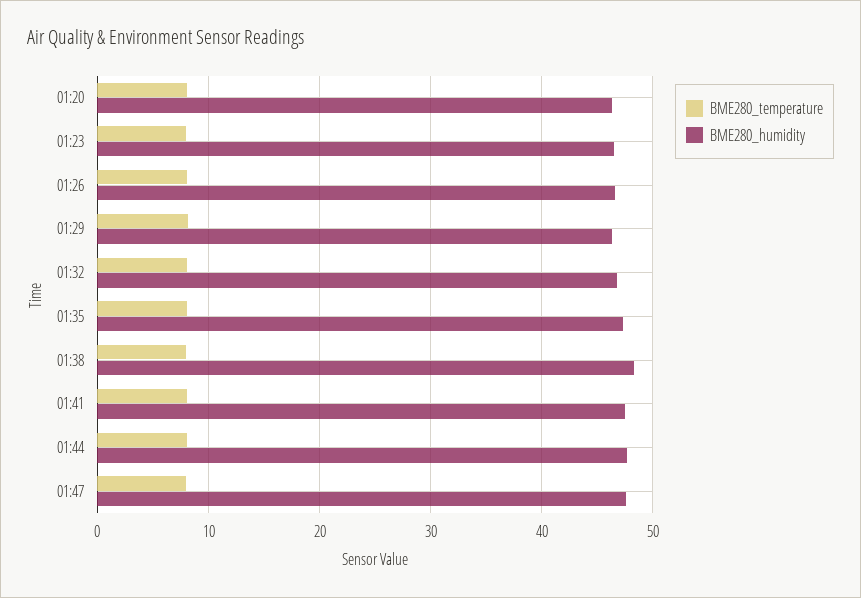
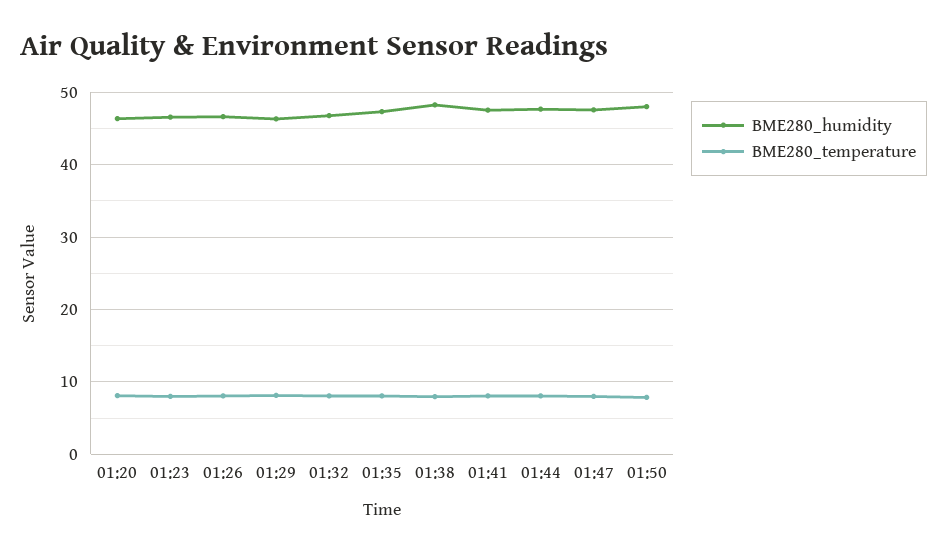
BME280_humidity, 01:50: none -> 48
BME280_temperature, 01:50: none -> 8

